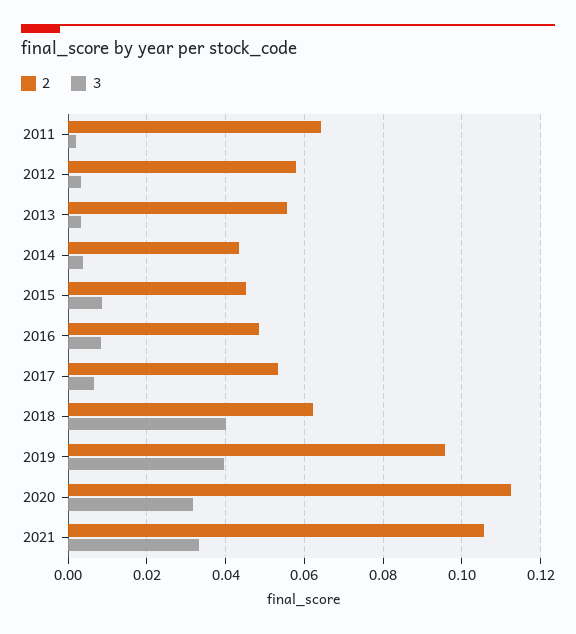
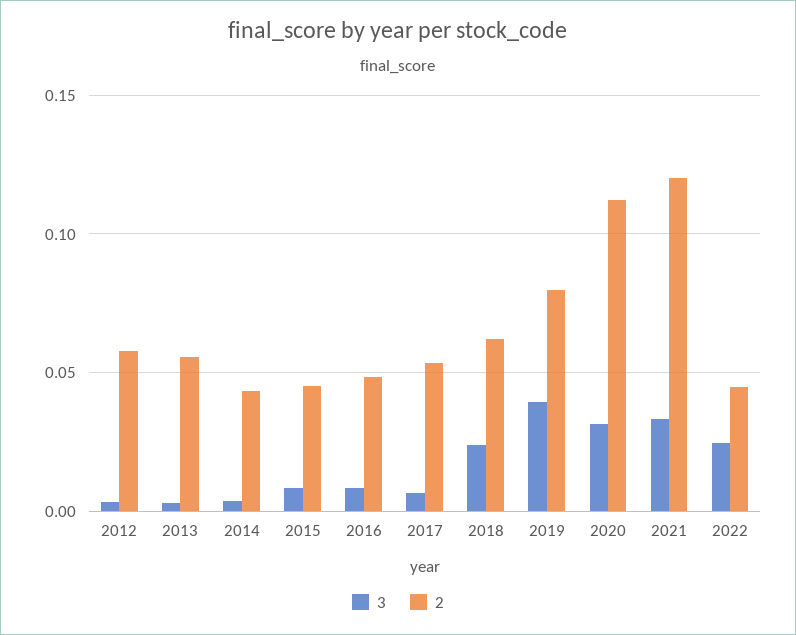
2, 2011: 0.064 -> none
3, 2011: 0.002 -> none
3, 2018: 0.04 -> 0.025
2, 2019: 0.096 -> 0.08
2, 2021: 0.106 -> 0.12
3, 2022: none -> 0.025
2, 2022: none -> 0.045

